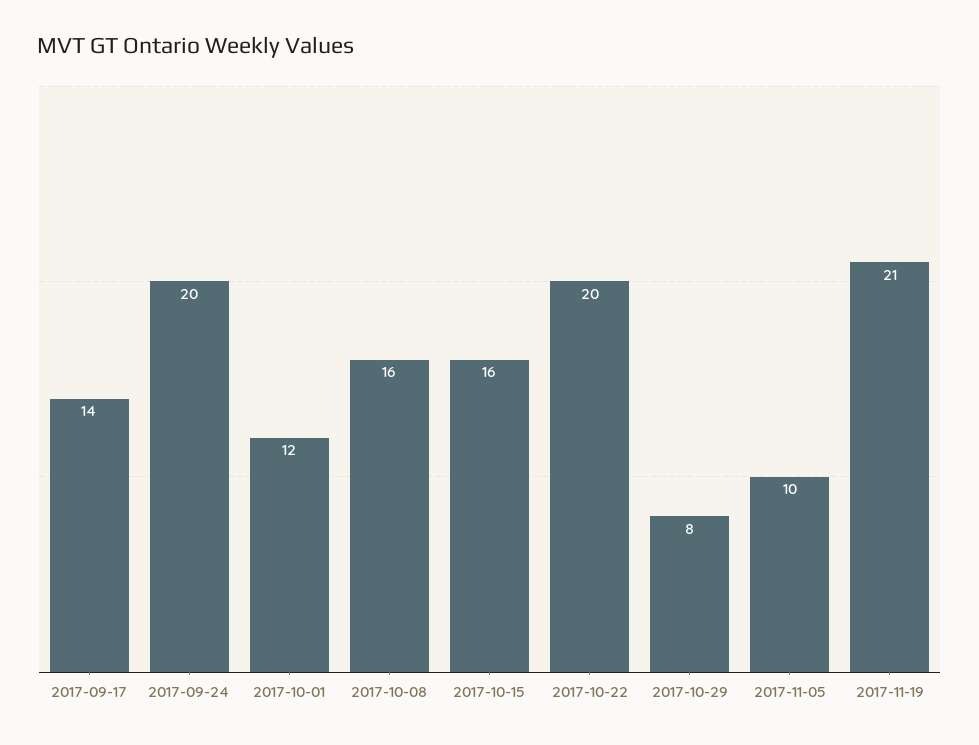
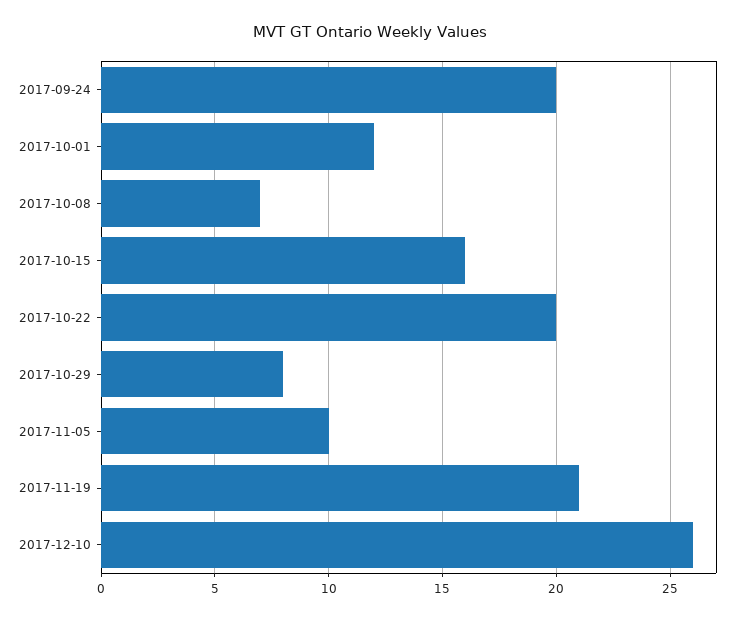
2017-09-17: 14 -> none
2017-10-08: 16 -> 7
2017-12-10: none -> 26

